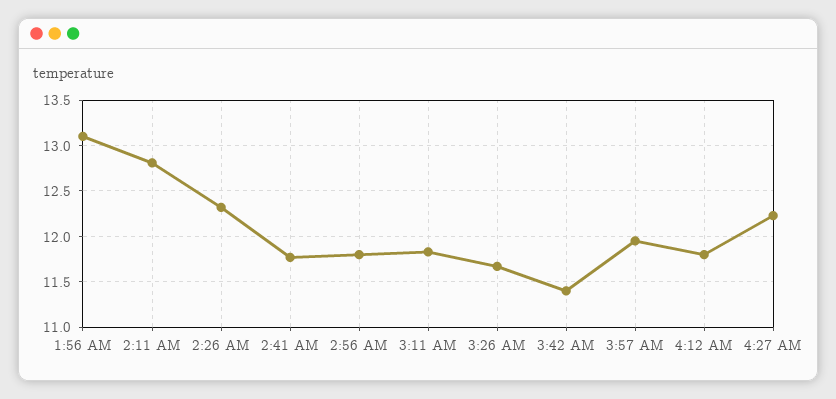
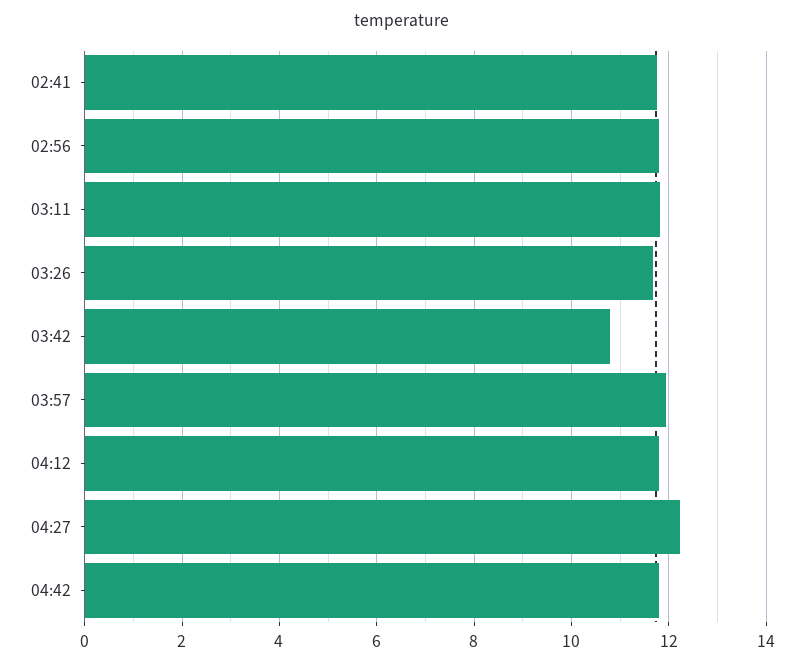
1:56 AM: 13.1 -> none
2:11 AM: 12.8 -> none
2:26 AM: 12.3 -> none
3:42 AM: 11.4 -> 10.8
04:42: none -> 11.8

